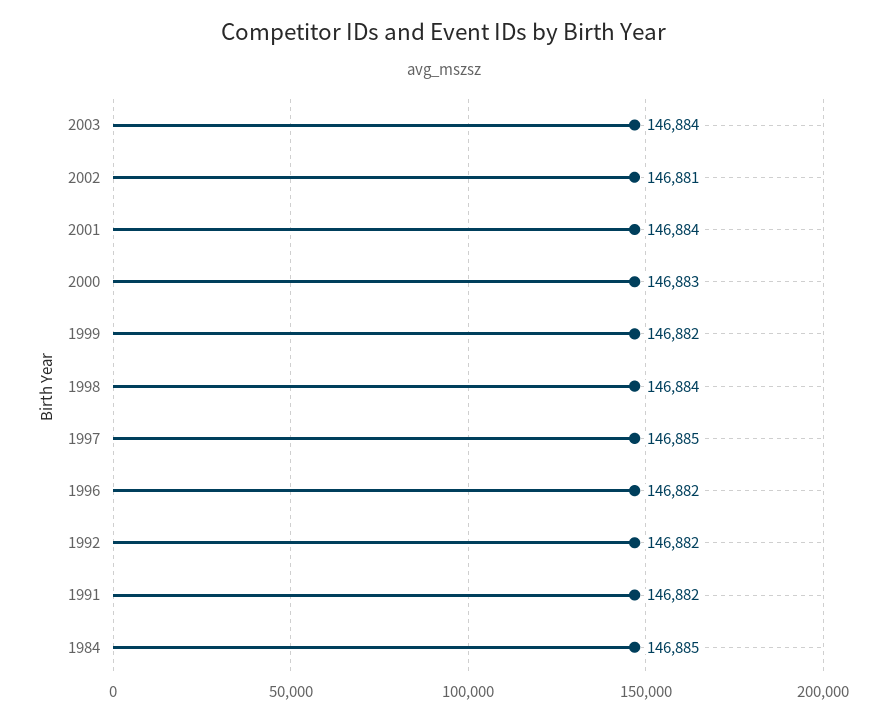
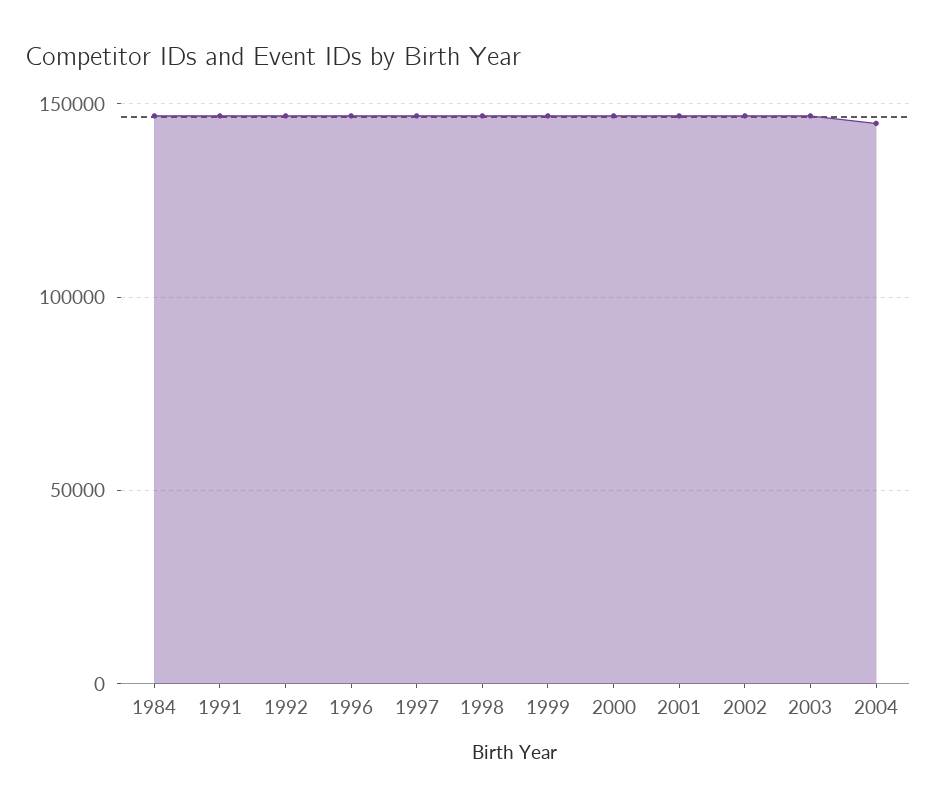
2004: none -> 145000

